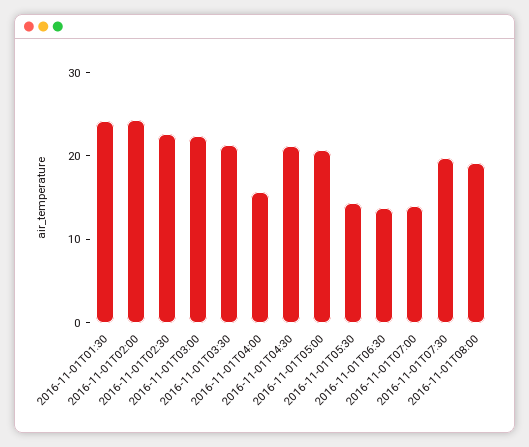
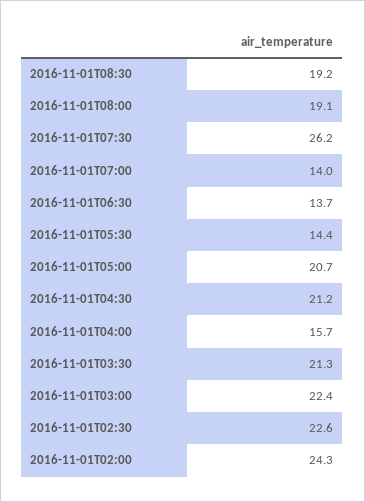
2016-11-01T01:30: 24 -> none
2016-11-01T07:30: 20 -> 26.2
2016-11-01T08:30: none -> 19.2

